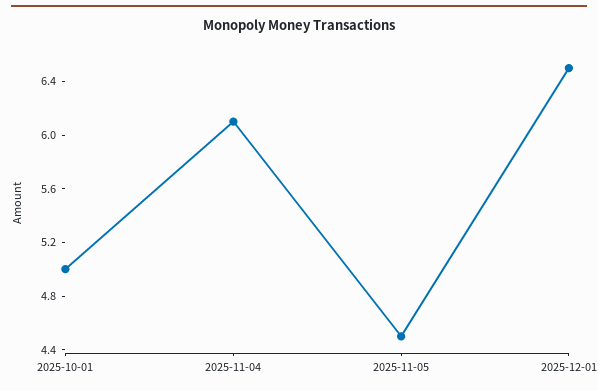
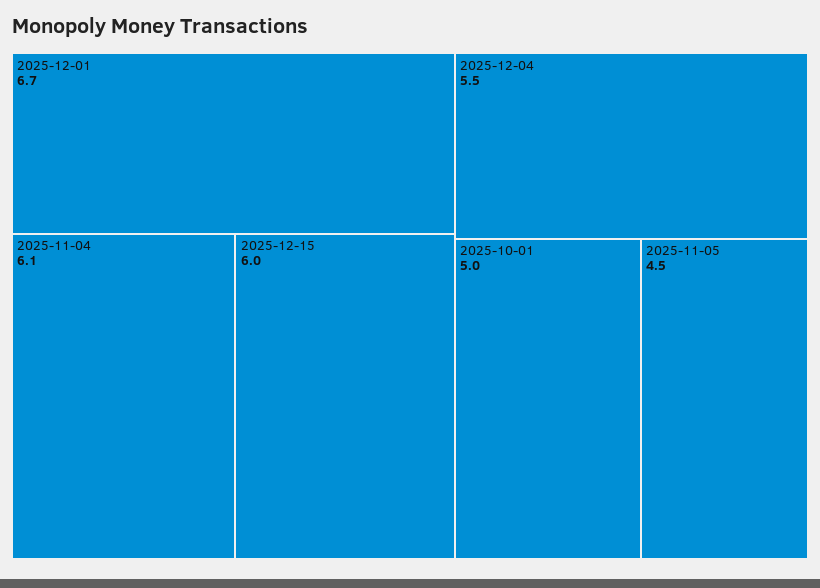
2025-12-01: 6.5 -> 6.7
2025-12-15: none -> 6
2025-12-04: none -> 5.5

